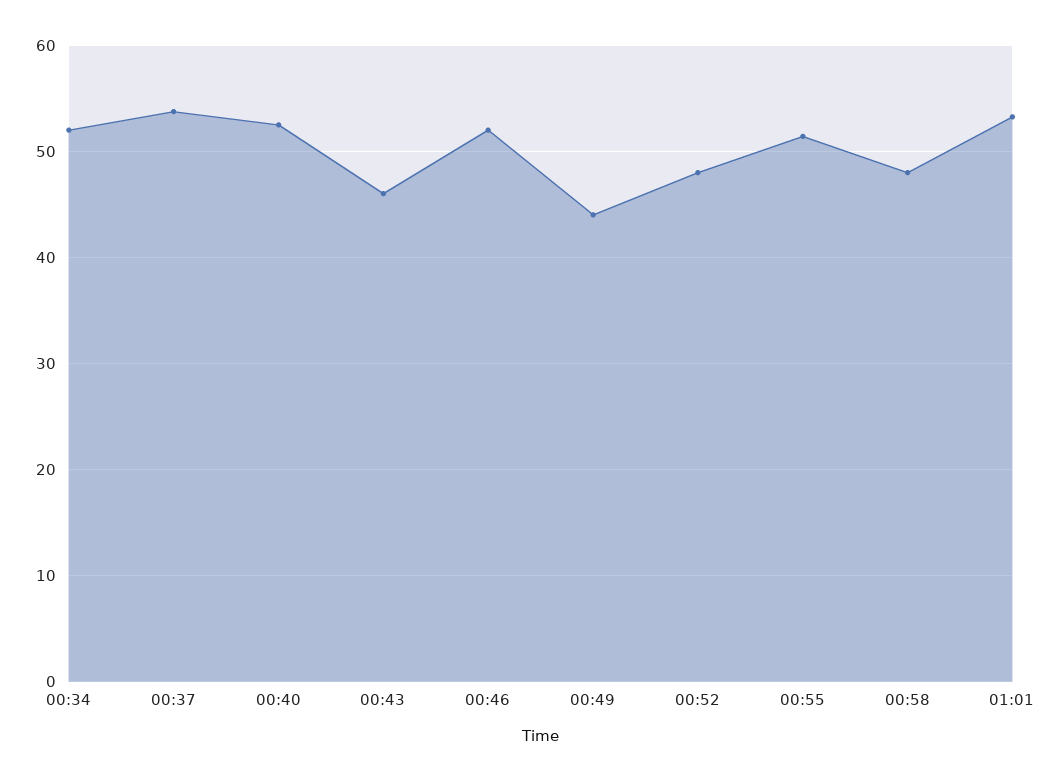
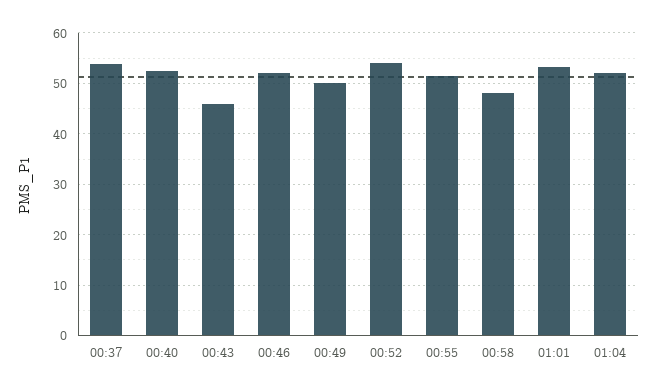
00:34: 52 -> none
00:49: 44 -> 50
00:52: 48 -> 54
01:04: none -> 52

